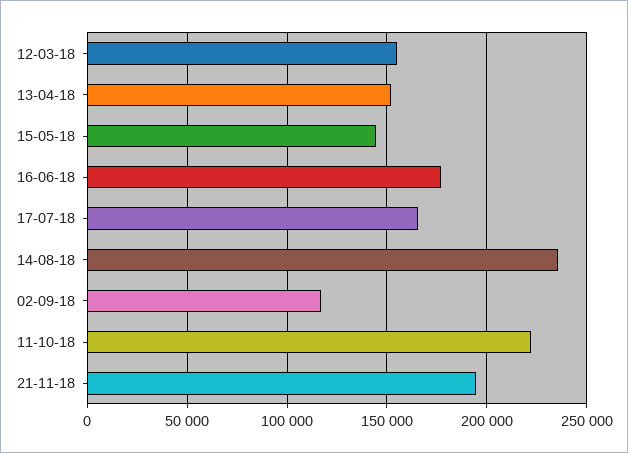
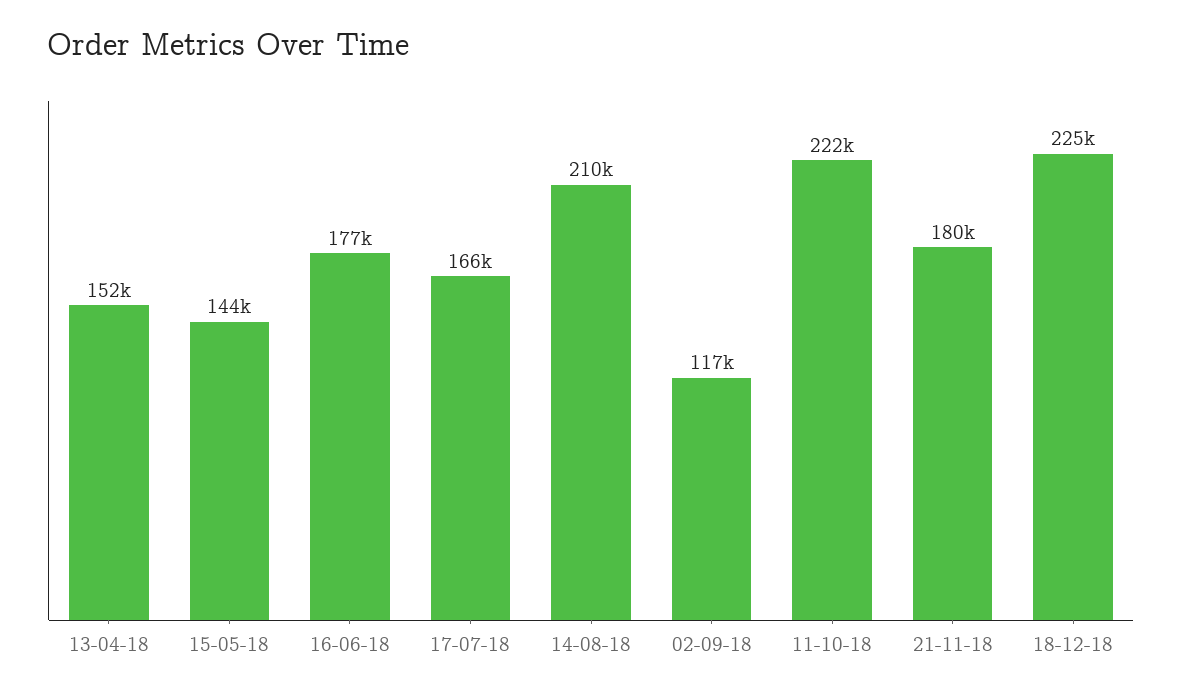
12-03-18: 155000 -> none
14-08-18: 235000 -> 210000
21-11-18: 195000 -> 180000
18-12-18: none -> 225000

